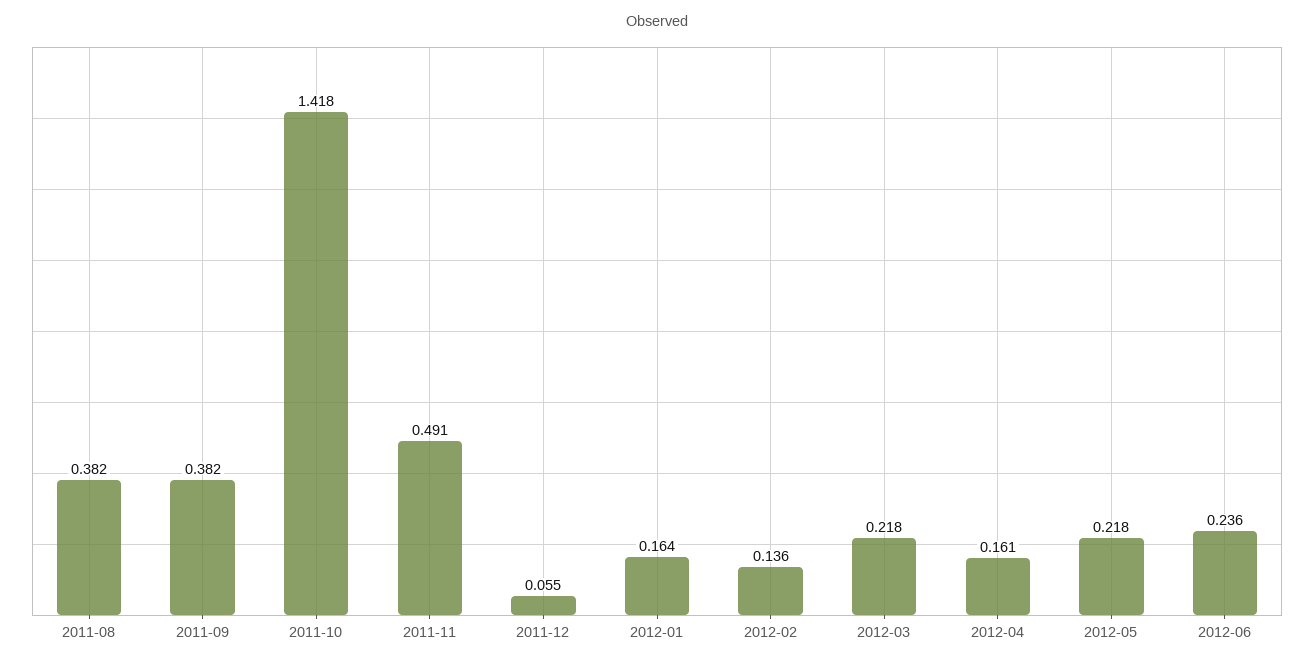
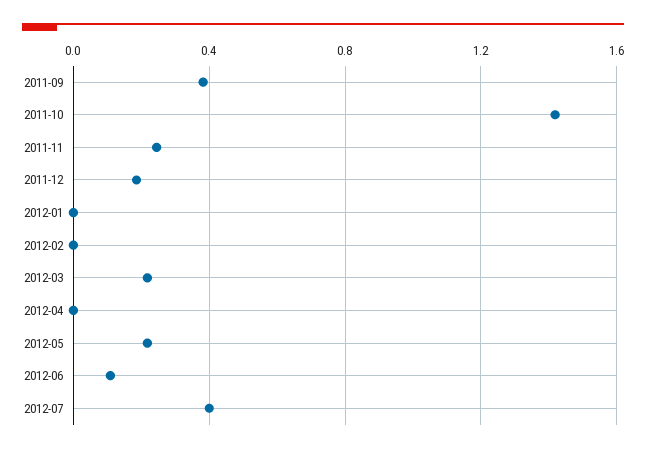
2011-08: 0.382 -> none
2011-11: 0.491 -> 0.25
2011-12: 0.055 -> 0.2
2012-01: 0.164 -> 0
2012-02: 0.136 -> 0
2012-04: 0.161 -> 0
2012-06: 0.236 -> 0.1
2012-07: none -> 0.4

